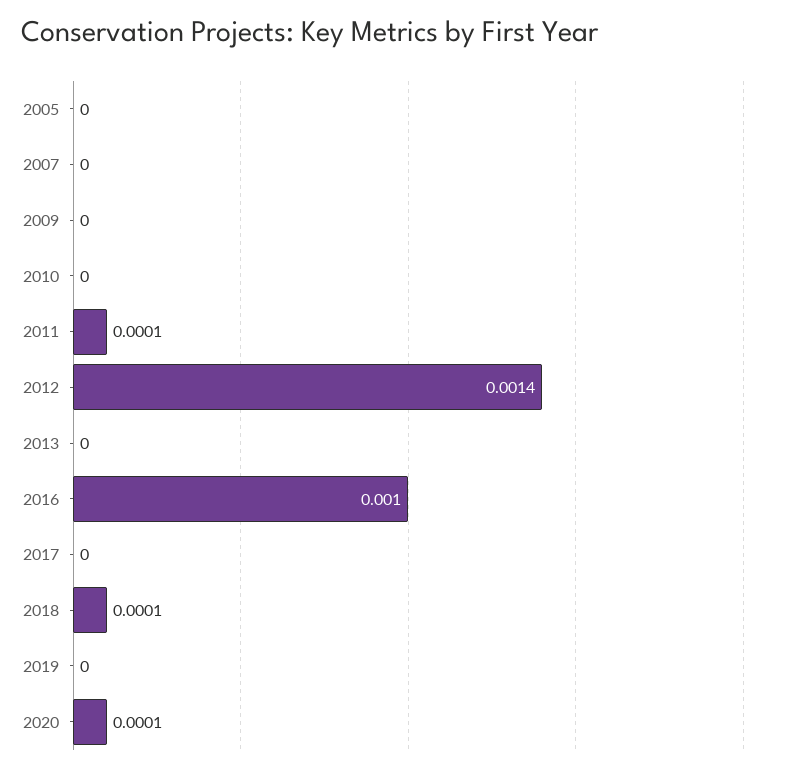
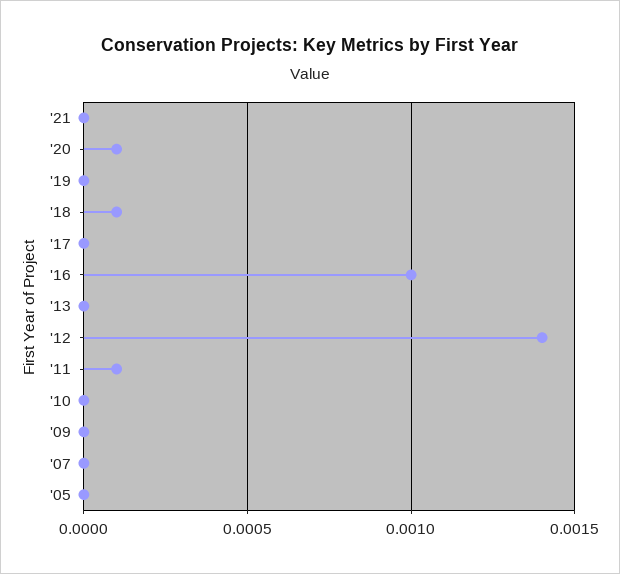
'21: none -> 0

